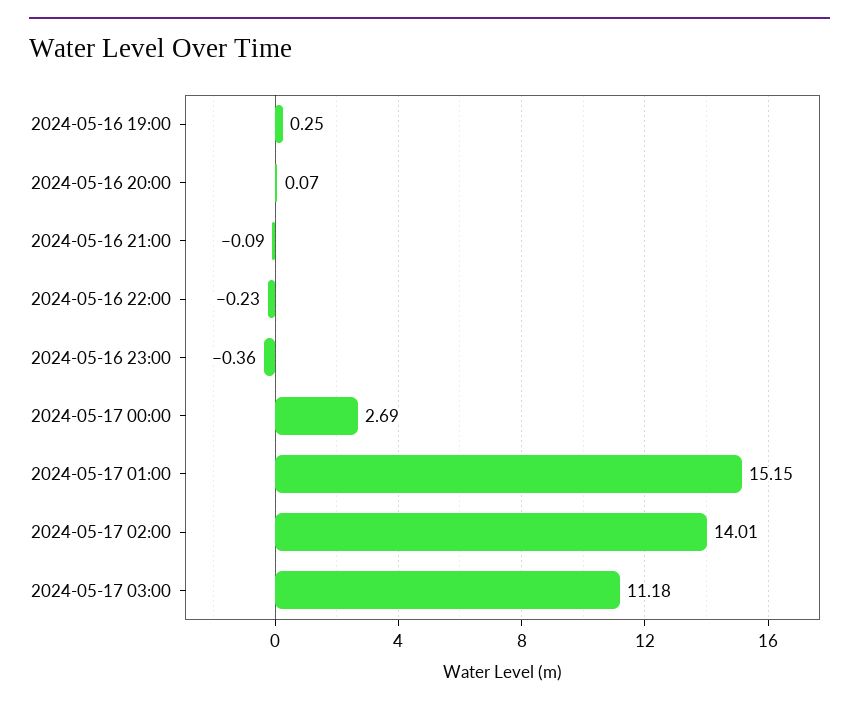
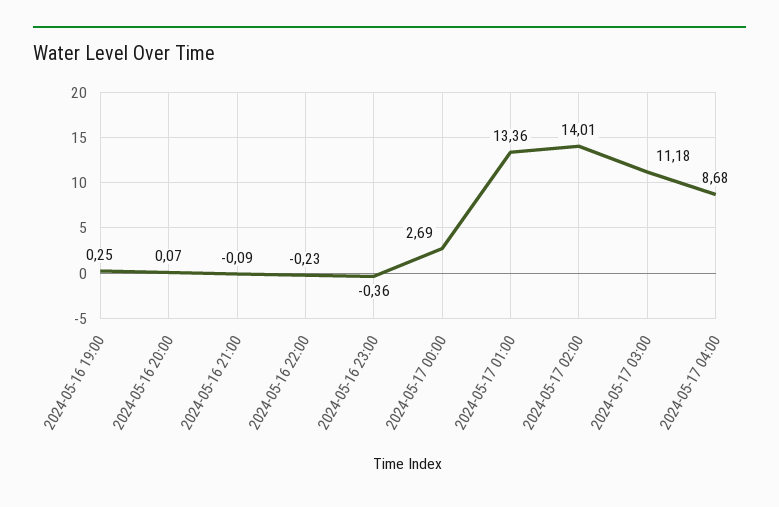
2024-05-17 01:00: 15.15 -> 13.36
2024-05-17 04:00: none -> 8.68

